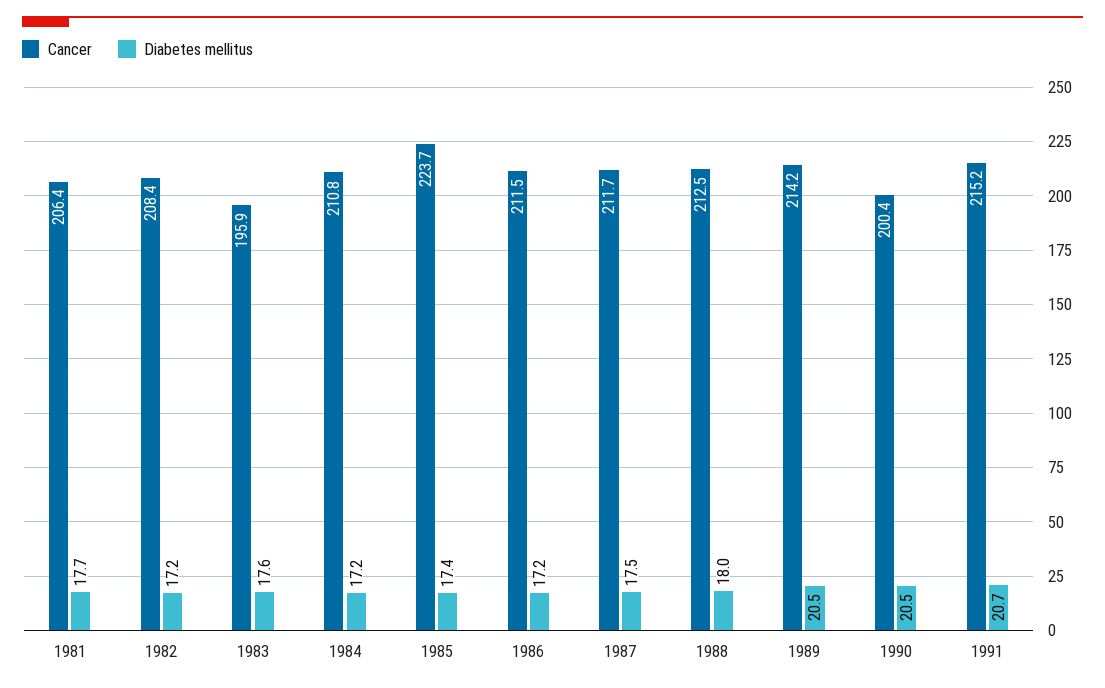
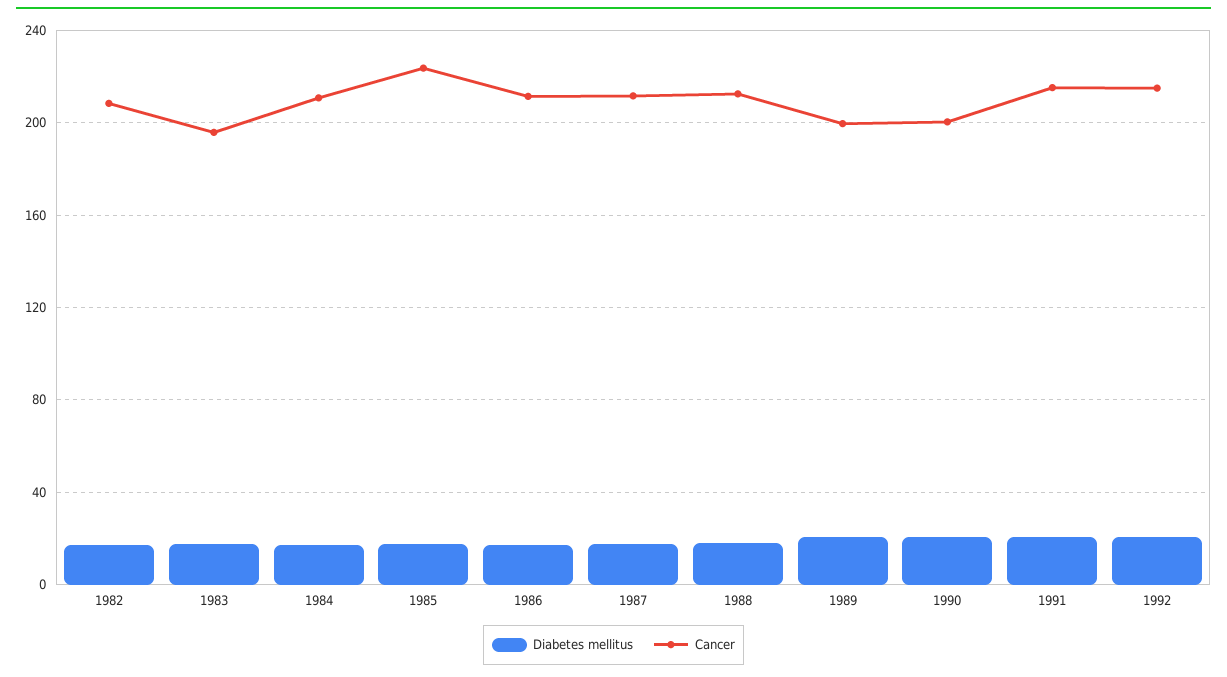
Cancer, 1981: 206.4 -> none
Diabetes mellitus, 1981: 17.7 -> none
Cancer, 1989: 214.2 -> 200
Diabetes mellitus, 1992: none -> 20
Cancer, 1992: none -> 215

